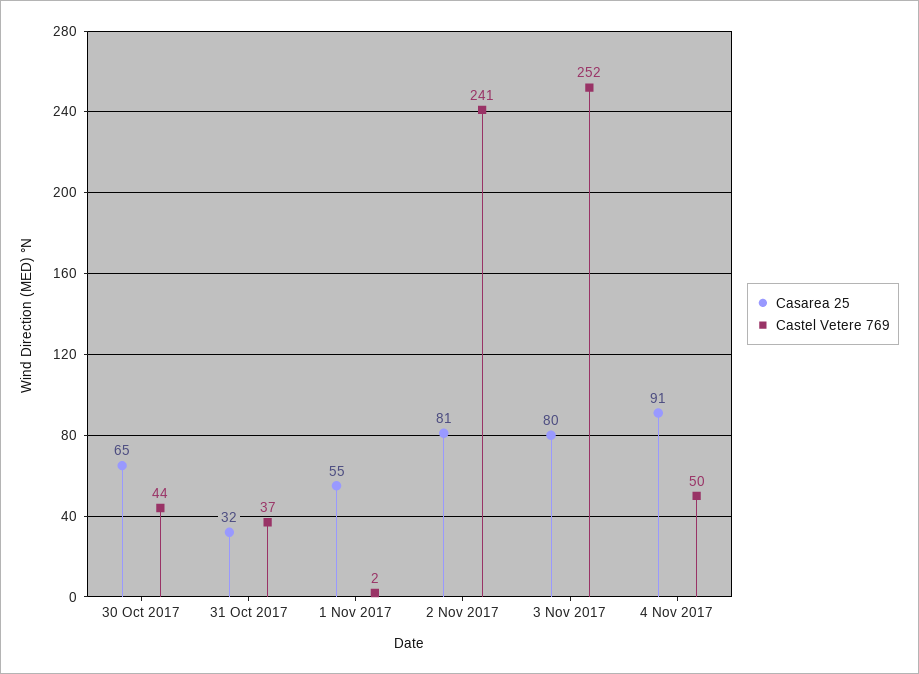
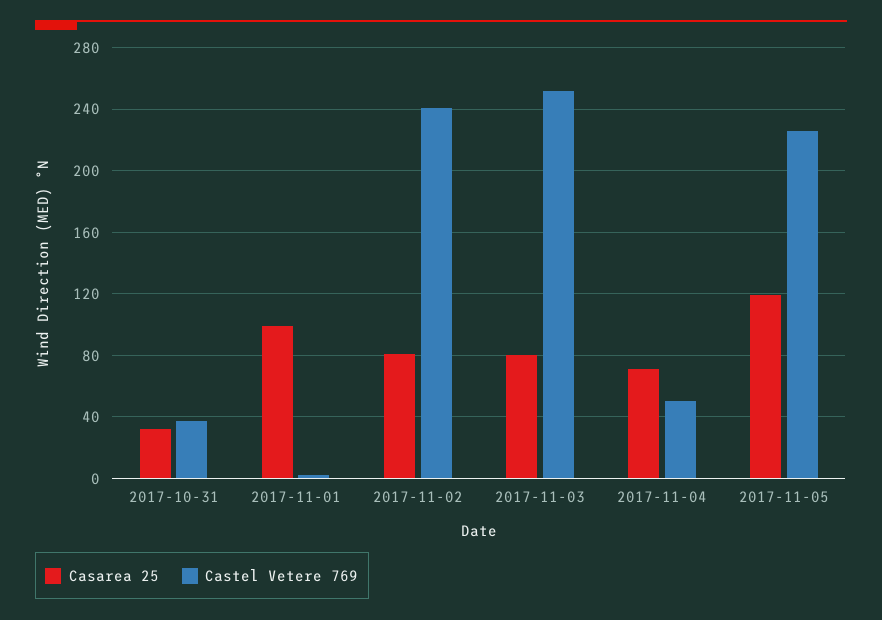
Casarea 25, 30 Oct 2017: 65 -> none
Castel Vetere 769, 30 Oct 2017: 44 -> none
Casarea 25, 1 Nov 2017: 55 -> 100
Casarea 25, 4 Nov 2017: 91 -> 70
Casarea 25, 2017-11-05: none -> 120
Castel Vetere 769, 2017-11-05: none -> 225

